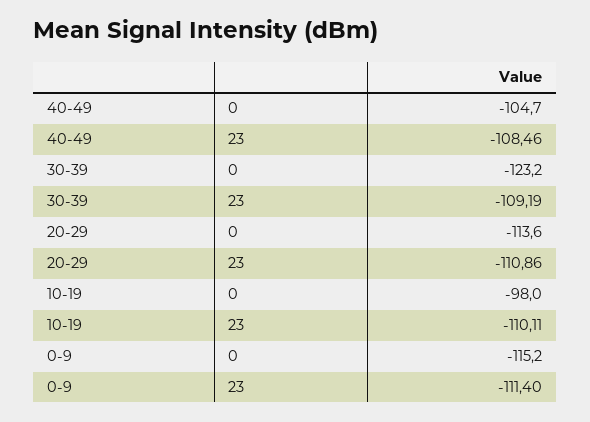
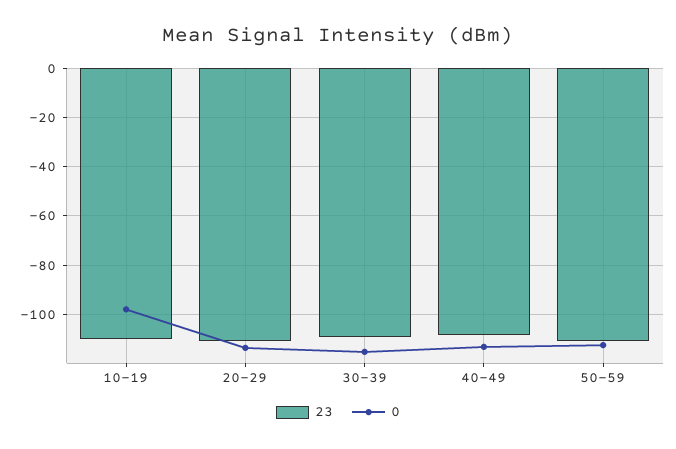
0, 40-49: -104.7 -> -112.5
0, 30-39: -123.2 -> -115
0, 0-9: -115.2 -> none
23, 0-9: -111.4 -> none
23, 50-59: none -> -110
0, 50-59: none -> -112.5

